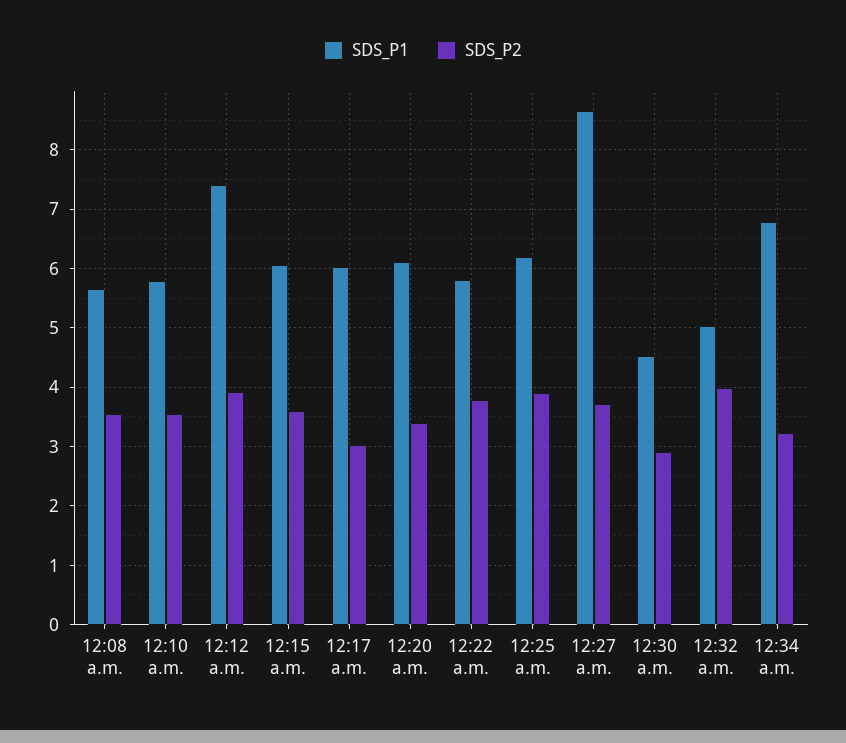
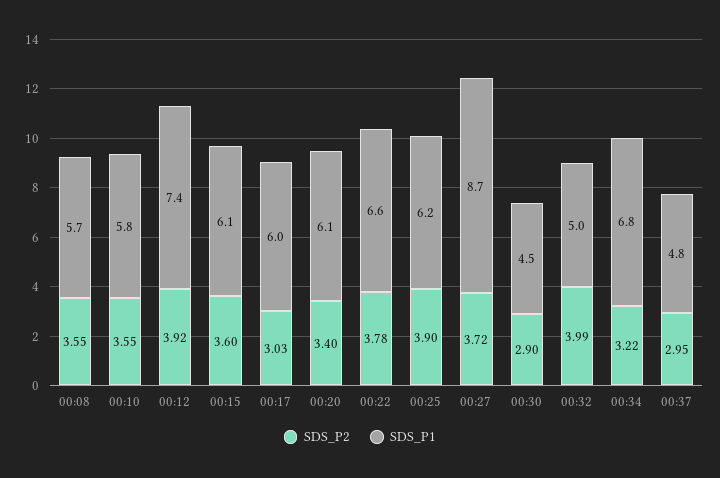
SDS_P1, 12:22 a.m.: 5.8 -> 6.6
SDS_P2, 00:37: none -> 2.95
SDS_P1, 00:37: none -> 4.8

